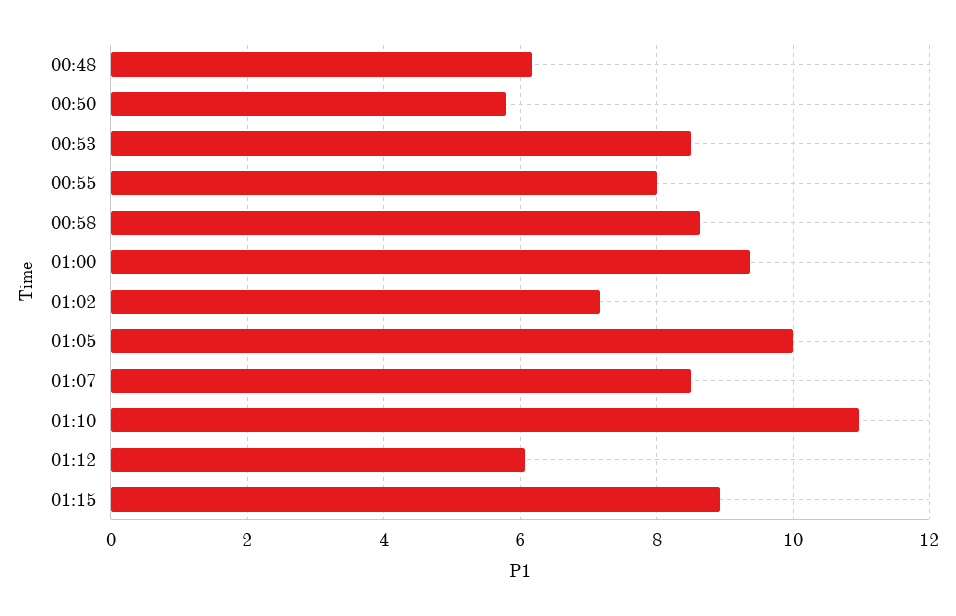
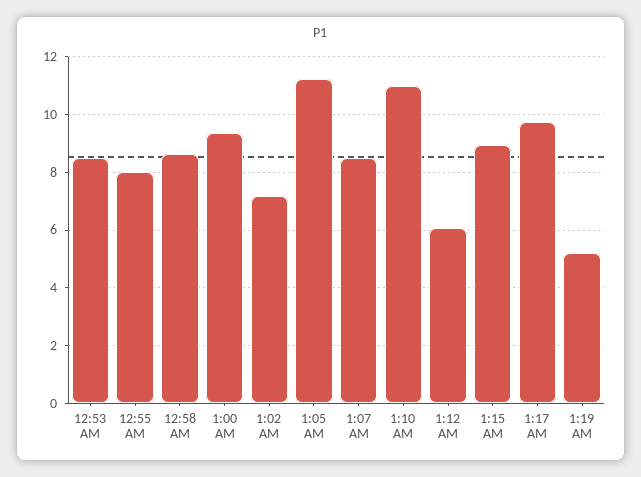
00:48: 6.2 -> none
00:50: 5.8 -> none
01:05: 10 -> 11.25
1:17 AM: none -> 9.75
1:19 AM: none -> 5.25

